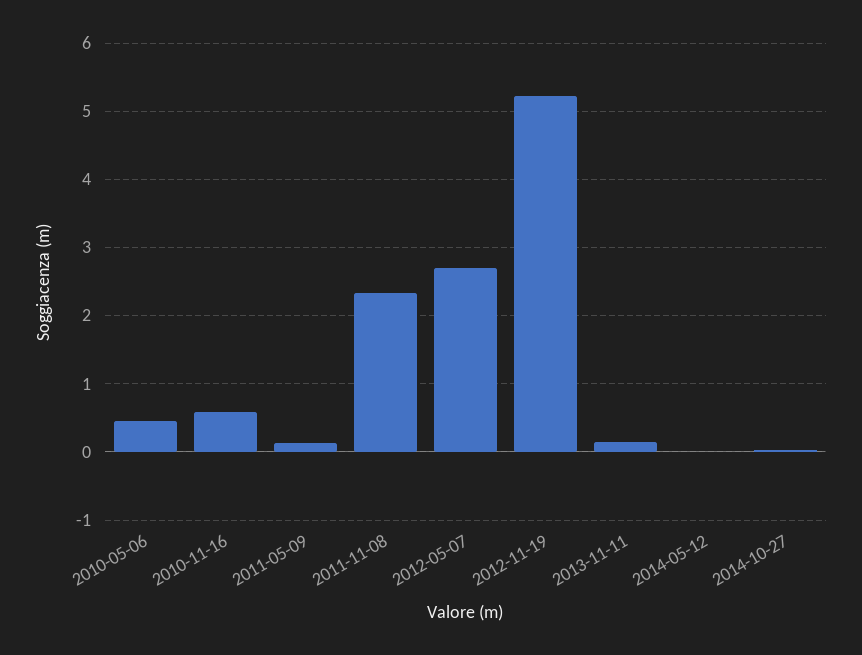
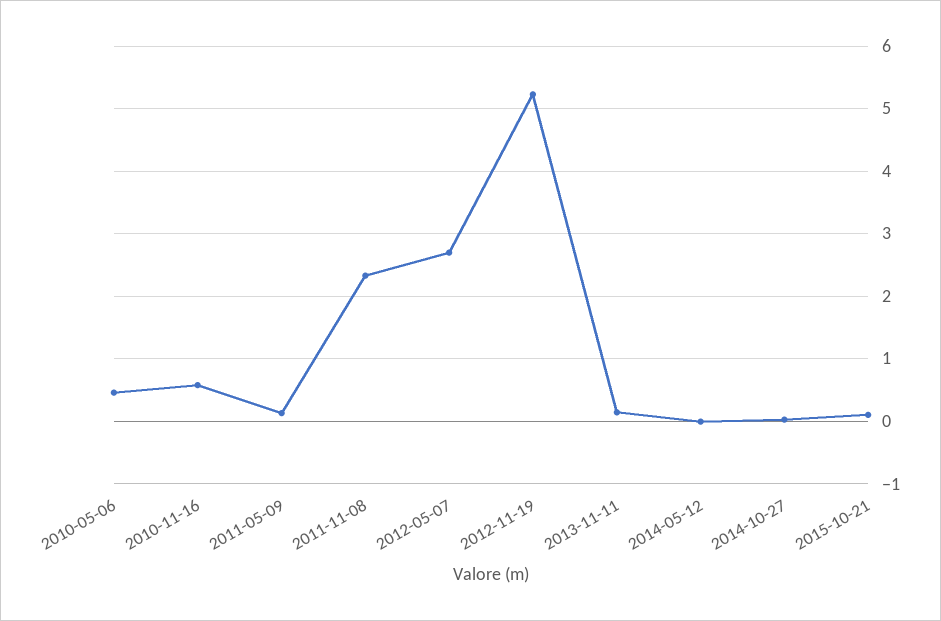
2015-10-21: none -> 0.1

